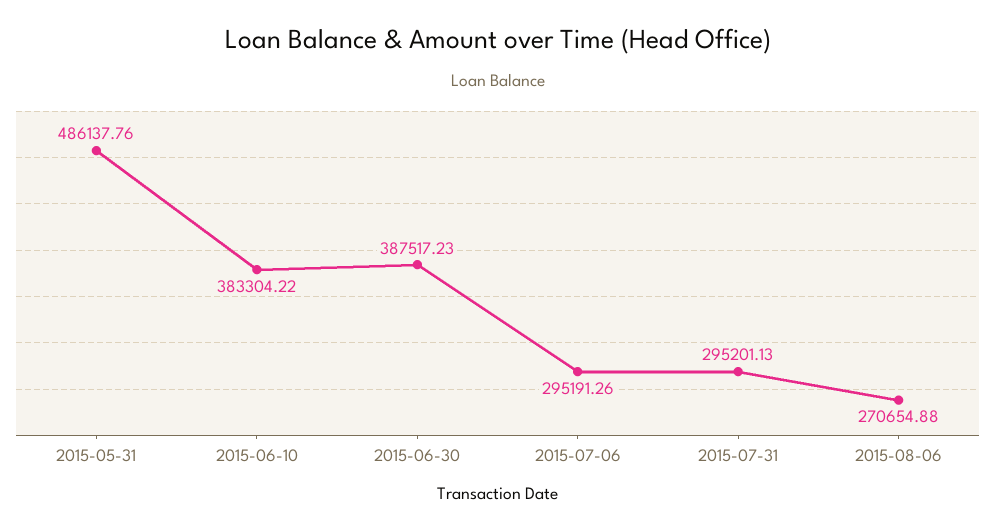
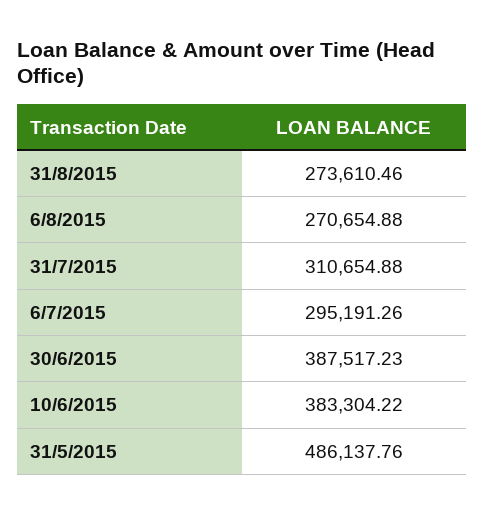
2015-07-31: 295201.13 -> 310654.88
31/8/2015: none -> 273610.46

